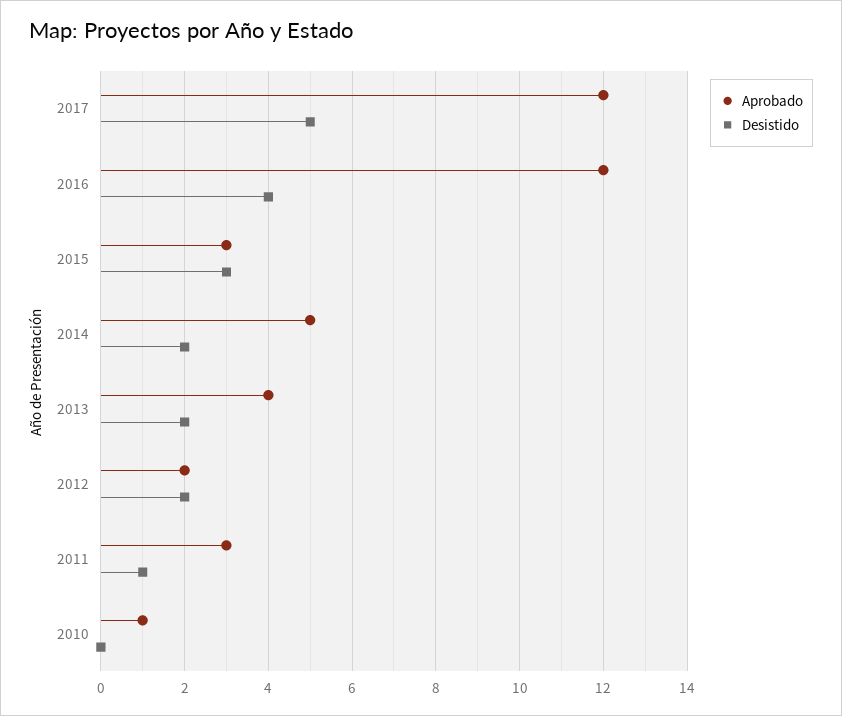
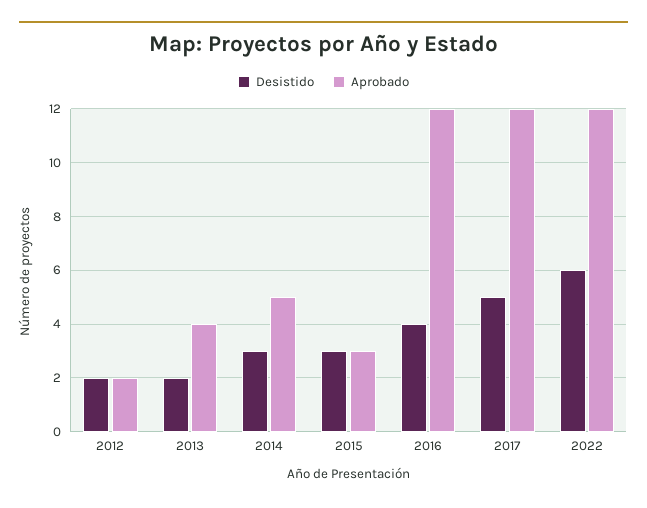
Desistido, 2014: 2 -> 3
Aprobado, 2011: 3 -> none
Desistido, 2011: 1 -> none
Aprobado, 2010: 1 -> none
Desistido, 2010: 0 -> none
Desistido, 2022: none -> 6
Aprobado, 2022: none -> 12

